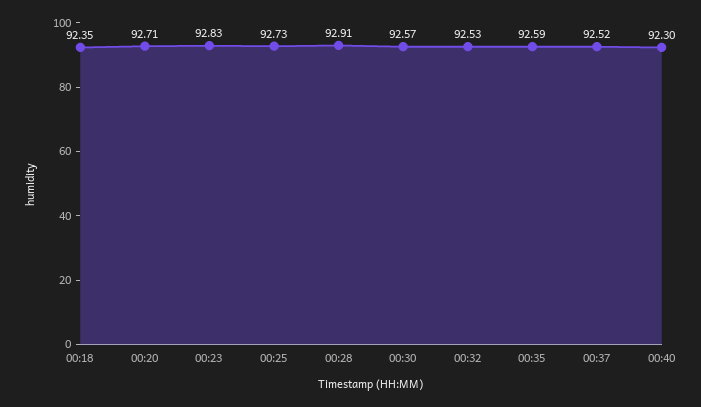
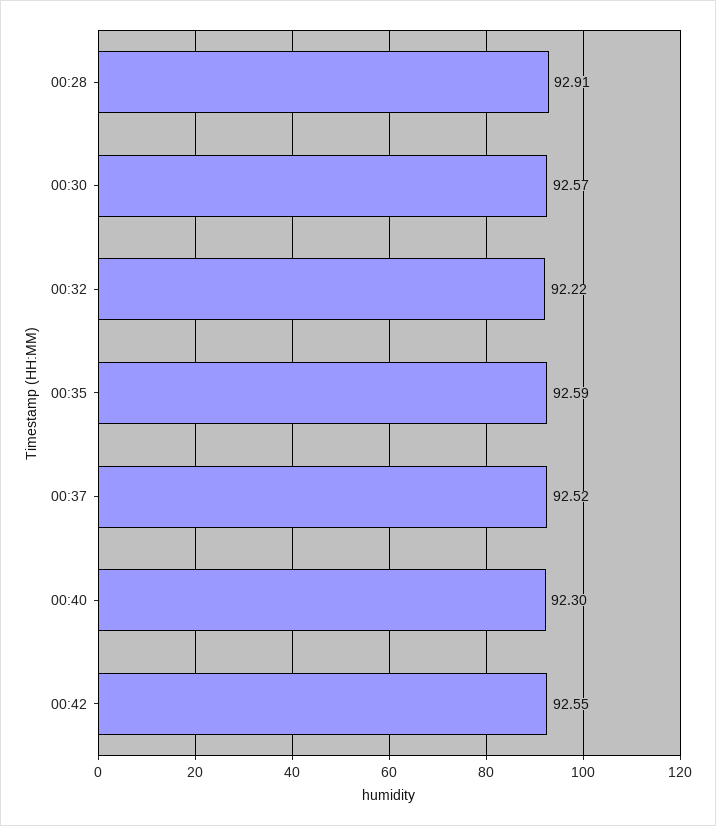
00:18: 92.35 -> none
00:20: 92.71 -> none
00:23: 92.83 -> none
00:25: 92.73 -> none
00:32: 92.53 -> 92.22
00:42: none -> 92.55

